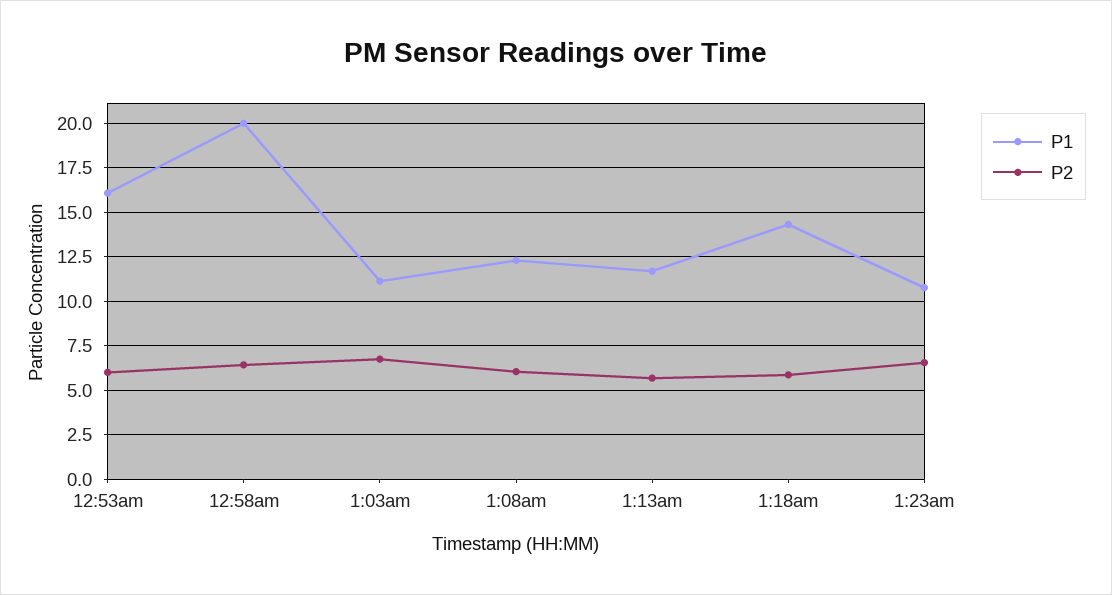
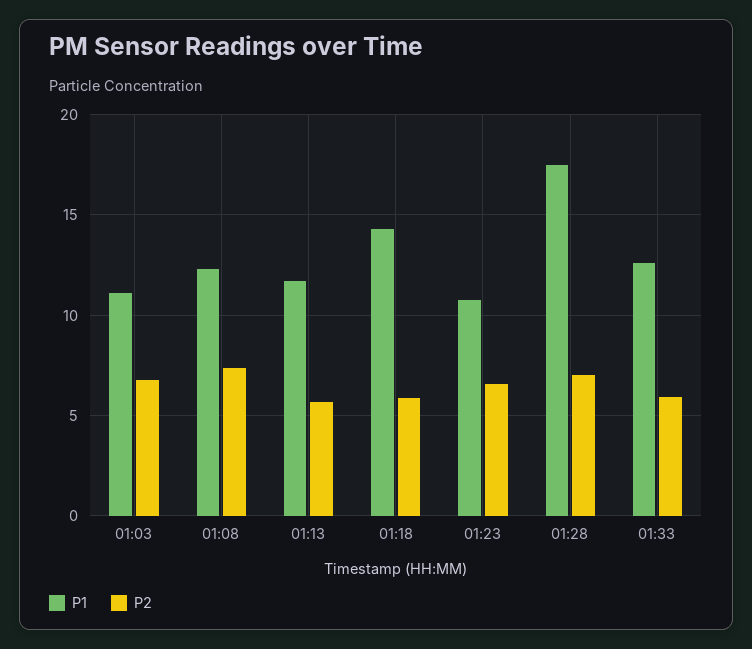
P1, 12:53am: 16 -> none
P2, 12:53am: 6 -> none
P1, 12:58am: 20 -> none
P2, 12:58am: 6.5 -> none
P2, 1:08am: 6 -> 7.5
P1, 01:28: none -> 17.5
P2, 01:28: none -> 7
P1, 01:33: none -> 12.5
P2, 01:33: none -> 6

